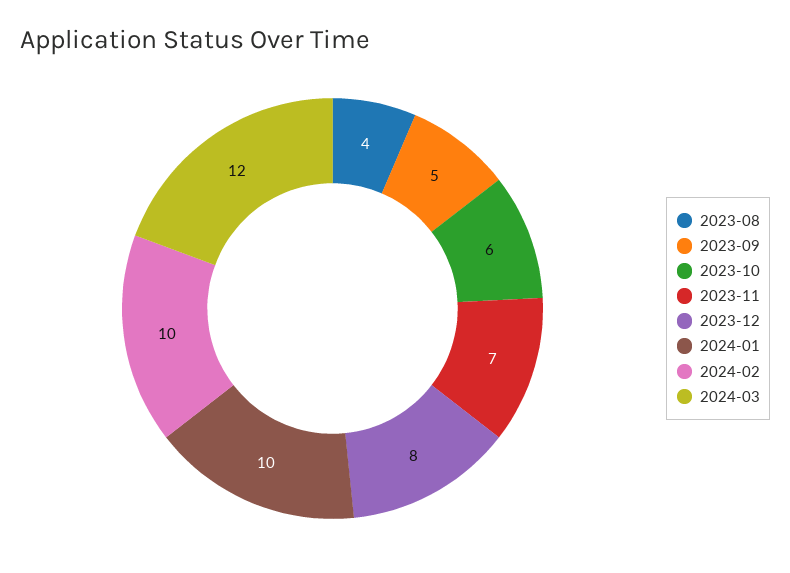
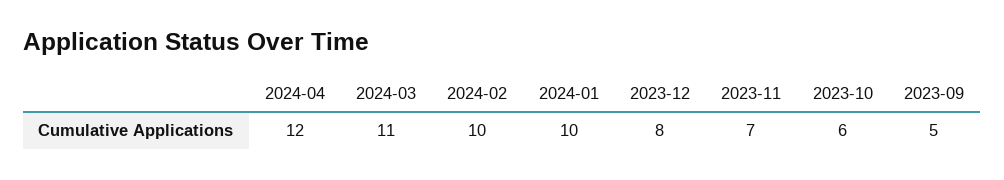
2023-08: 4 -> none
2024-03: 12 -> 11
2024-04: none -> 12

